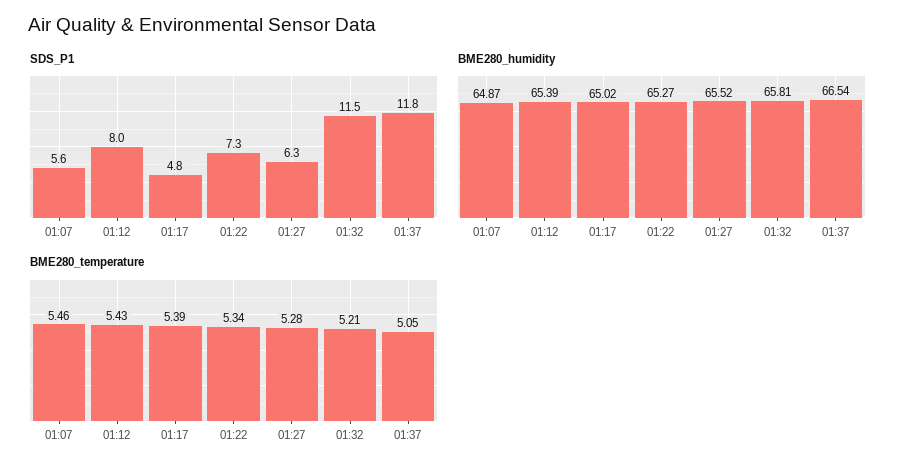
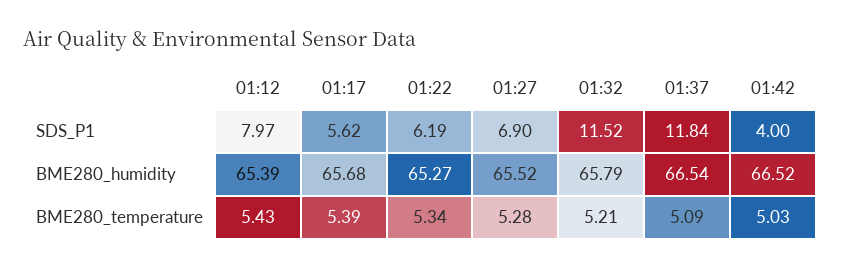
SDS_P1, 01:07: 5.6 -> none
SDS_P1, 01:17: 4.8 -> 5.62
SDS_P1, 01:22: 7.3 -> 6.19
SDS_P1, 01:27: 6.3 -> 6.9
BME280_humidity, 01:07: 64.87 -> none
BME280_humidity, 01:17: 65.02 -> 65.68
BME280_humidity, 01:32: 65.81 -> 65.79
BME280_temperature, 01:07: 5.46 -> none
BME280_temperature, 01:37: 5.05 -> 5.09
SDS_P1, 01:42: none -> 4
BME280_humidity, 01:42: none -> 66.52
BME280_temperature, 01:42: none -> 5.03

